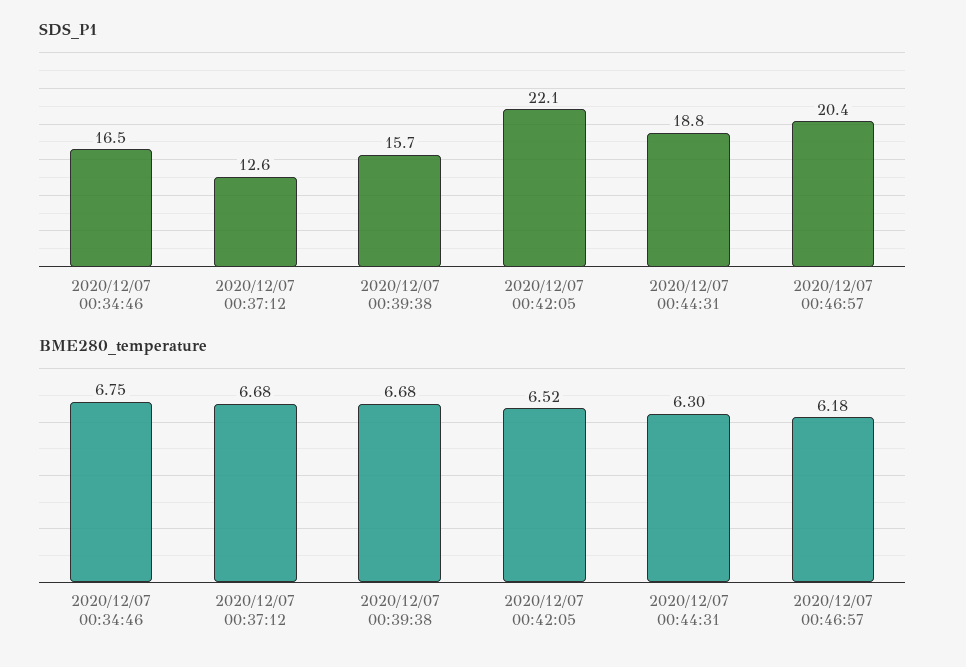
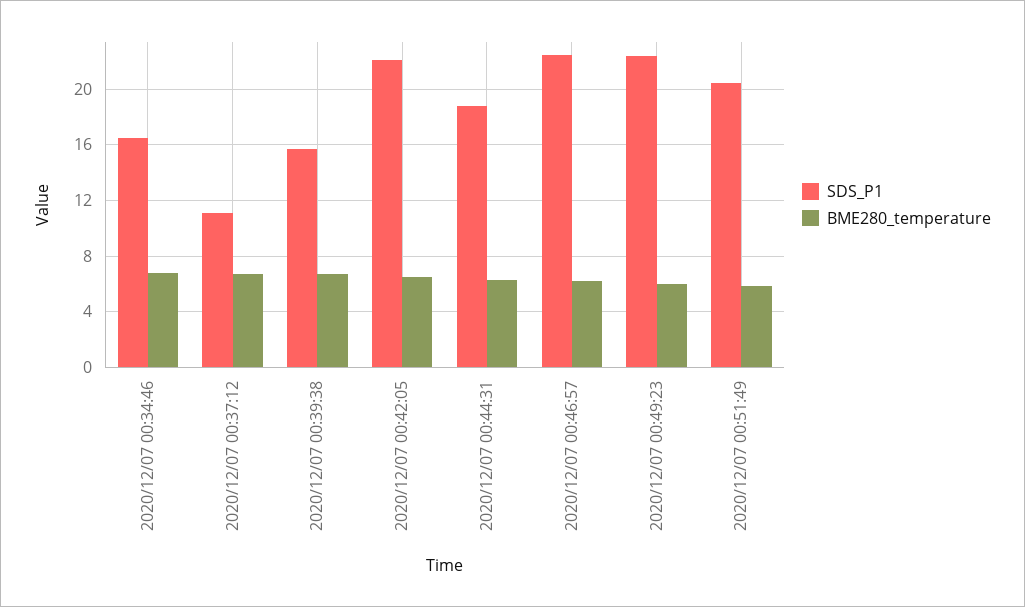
SDS_P1, 2020/12/07 00:37:12: 12.6 -> 11
SDS_P1, 2020/12/07 00:46:57: 20.4 -> 22.5
SDS_P1, 2020/12/07 00:49:23: none -> 22.5
BME280_temperature, 2020/12/07 00:49:23: none -> 6
SDS_P1, 2020/12/07 00:51:49: none -> 20.5
BME280_temperature, 2020/12/07 00:51:49: none -> 6

